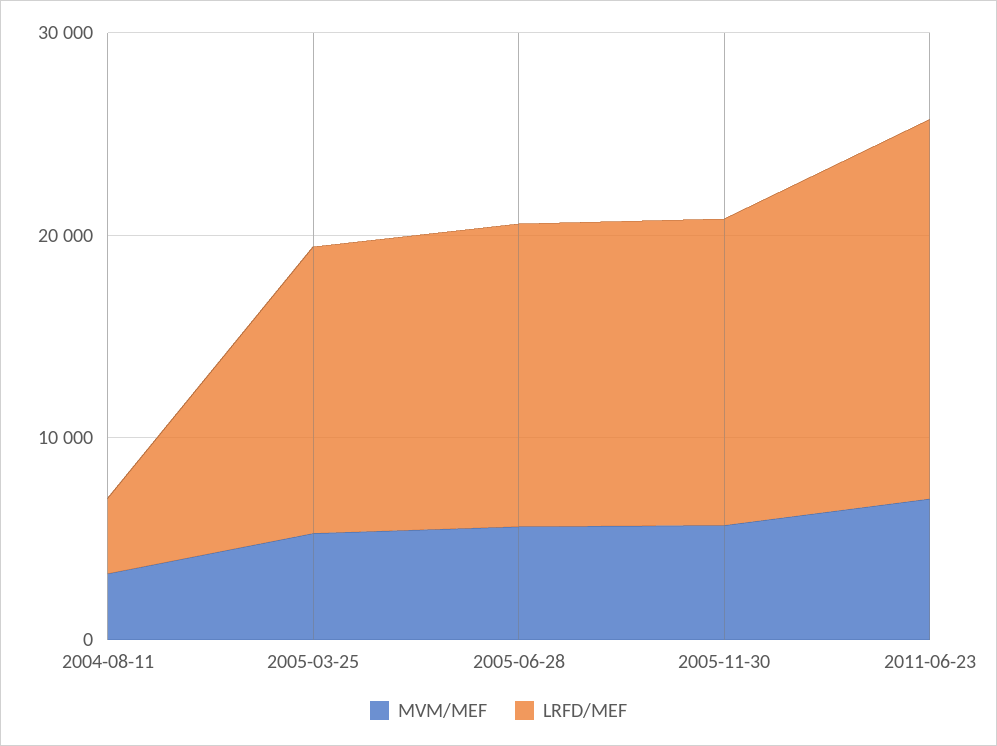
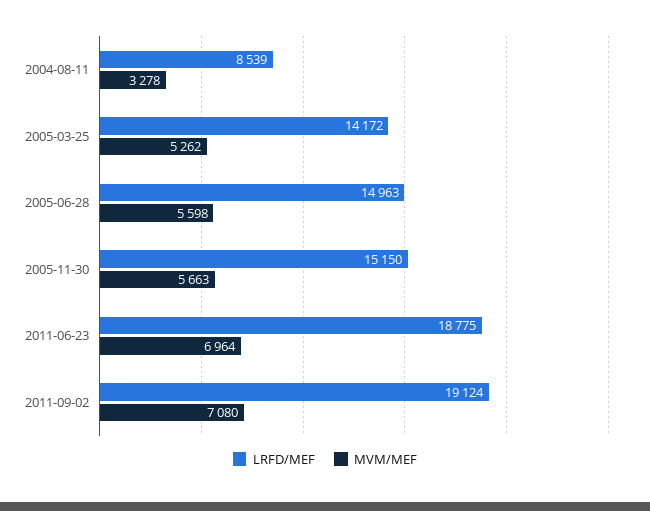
LRFD/MEF, 2004-08-11: 4000 -> 8539
LRFD/MEF, 2011-09-02: none -> 19124
MVM/MEF, 2011-09-02: none -> 7080

